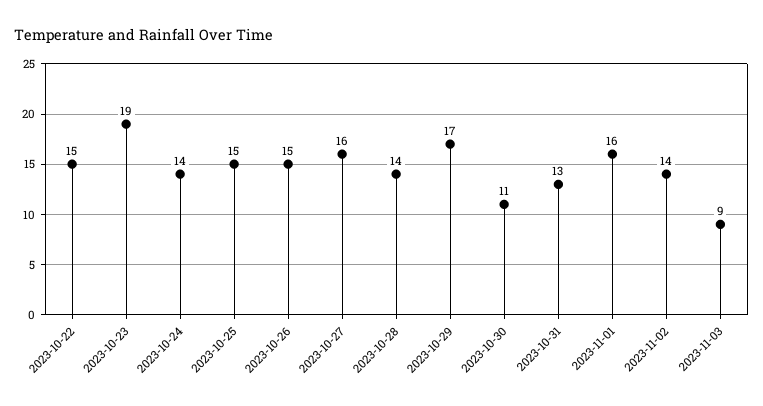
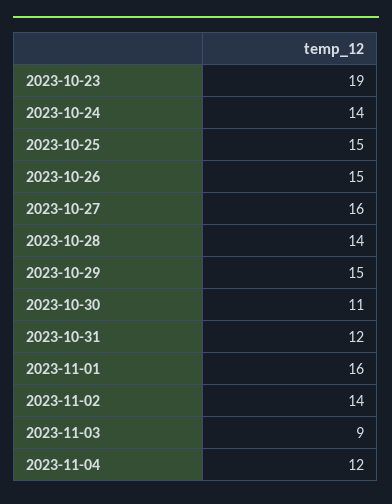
2023-10-22: 15 -> none
2023-10-29: 17 -> 15
2023-10-31: 13 -> 12
2023-11-04: none -> 12

